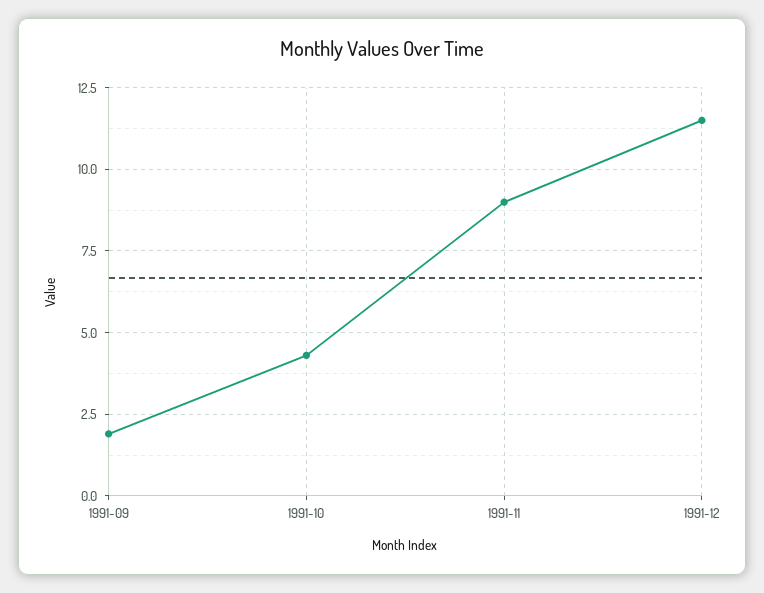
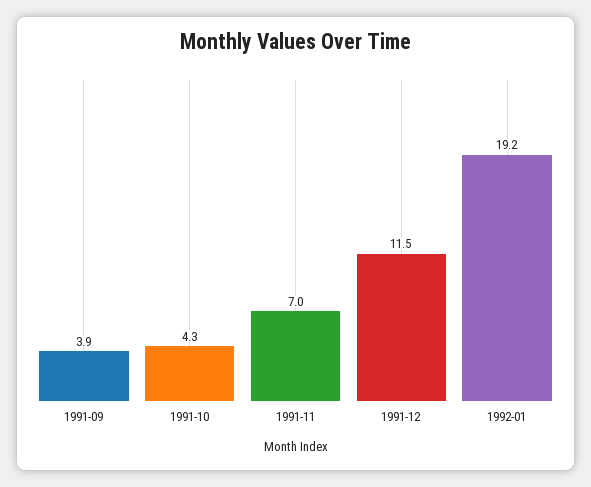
1991-09: 2 -> 3.9
1991-11: 9 -> 7
1992-01: none -> 19.2

